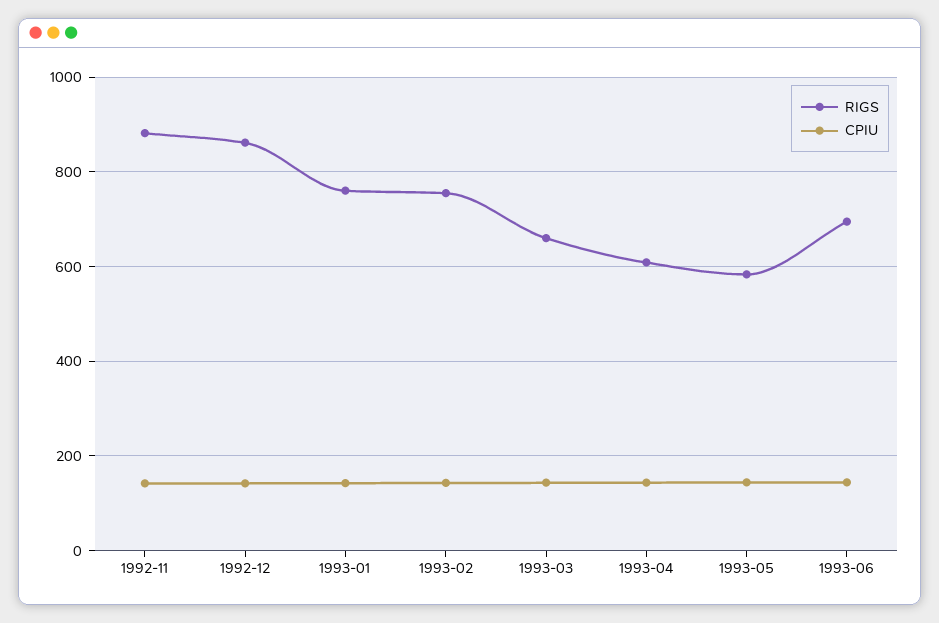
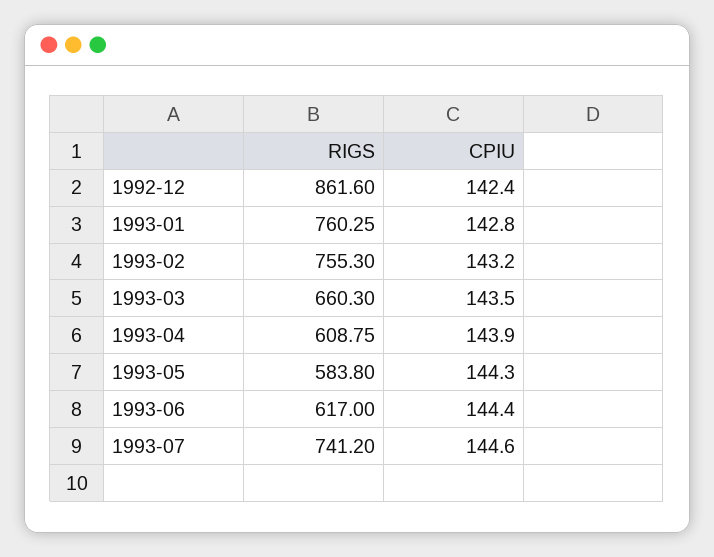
RIGS, 1992-11: 880 -> none
CPIU, 1992-11: 140 -> none
RIGS, 1993-06: 700 -> 617
RIGS, 1993-07: none -> 741.2
CPIU, 1993-07: none -> 144.6

